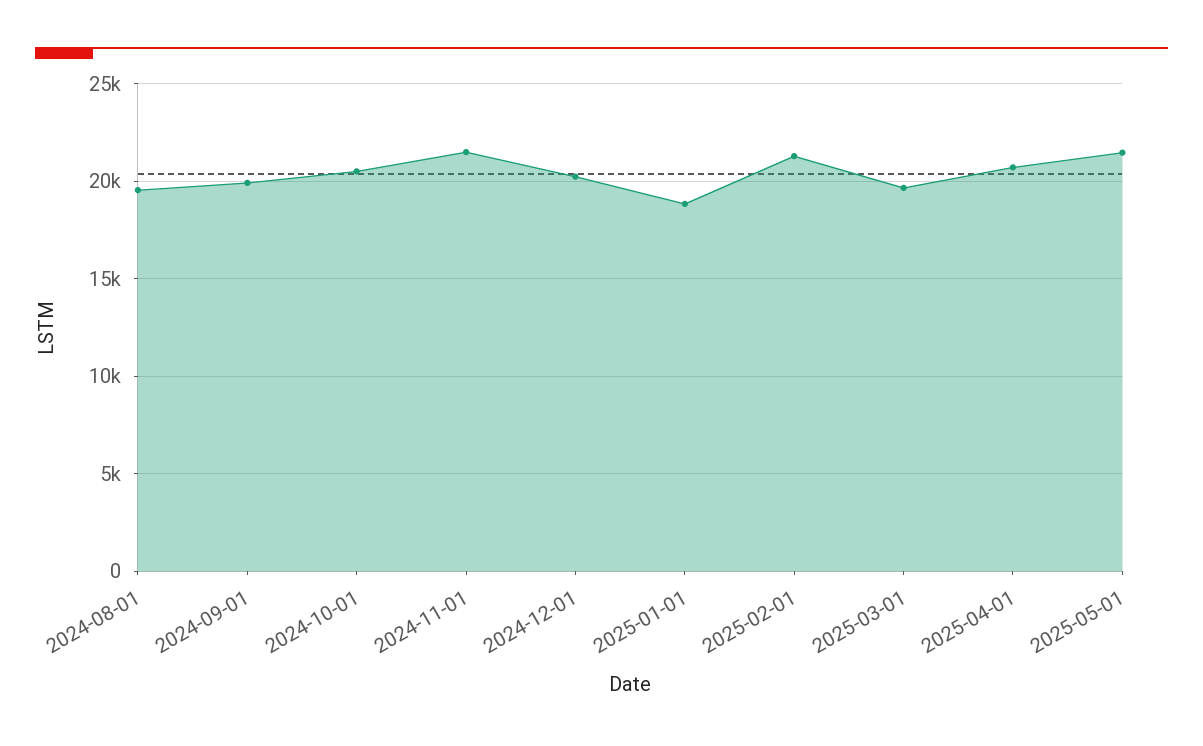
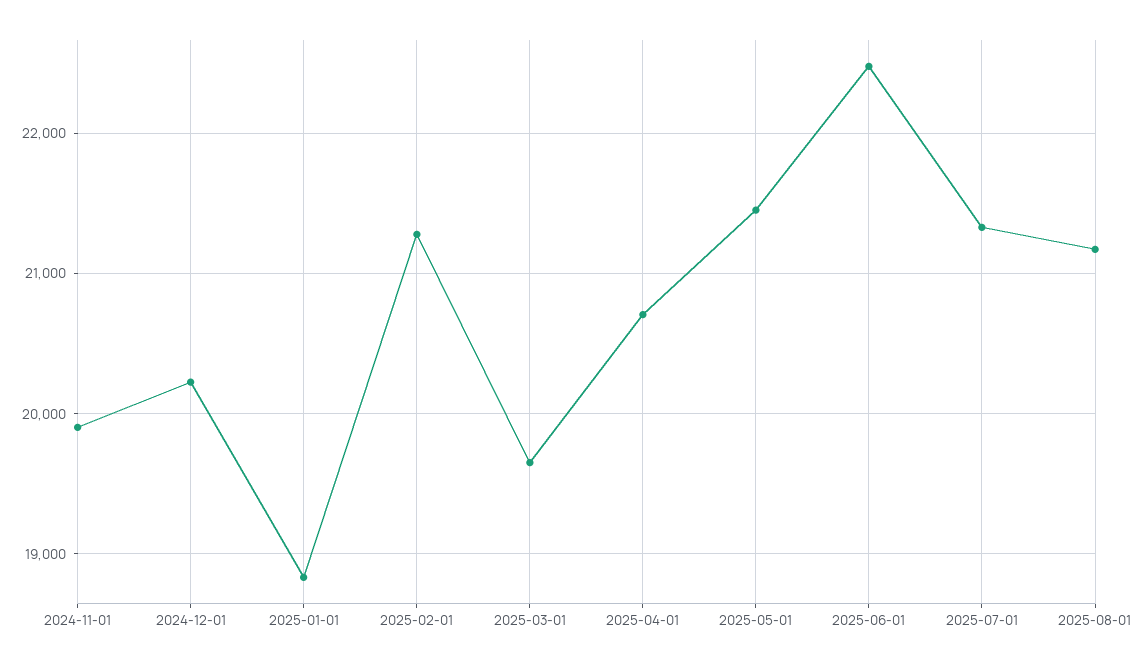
2024-08-01: 19500 -> none
2024-09-01: 20000 -> none
2024-10-01: 20500 -> none
2024-11-01: 21500 -> 19900
2025-06-01: none -> 22500
2025-07-01: none -> 21300
2025-08-01: none -> 21200

